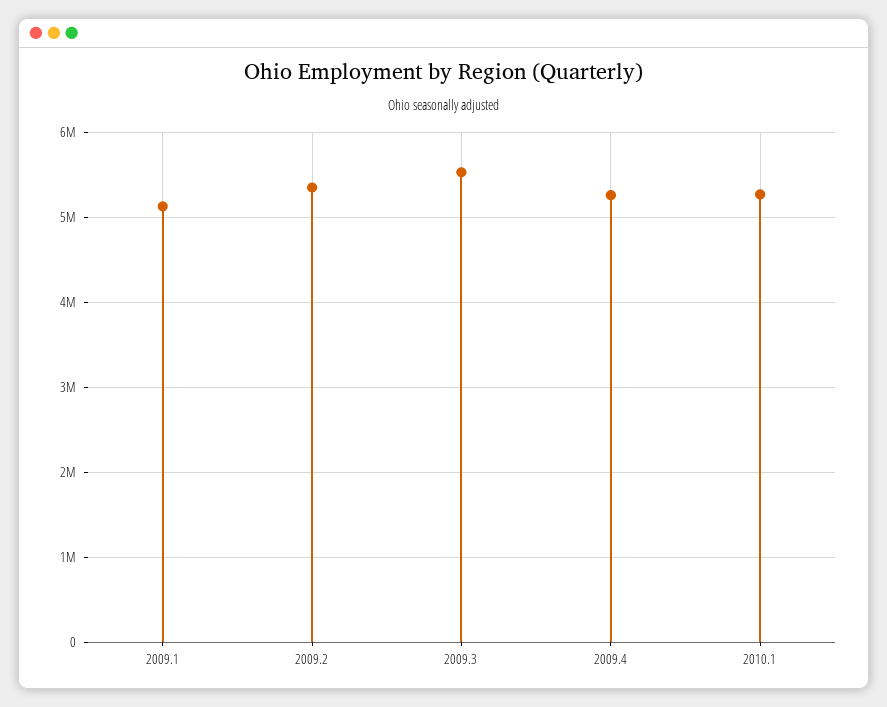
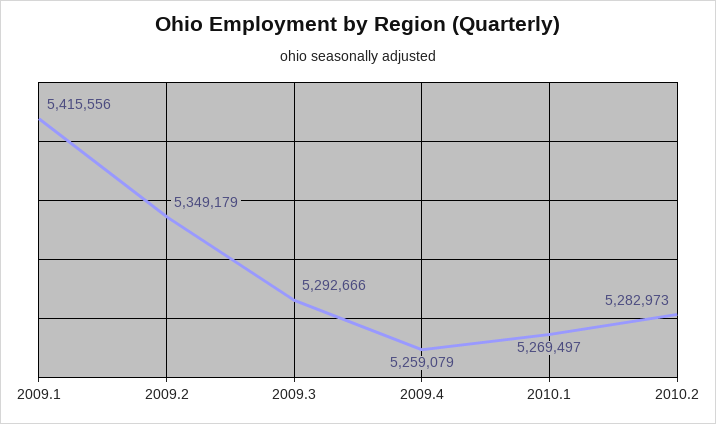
2009.1: 5100000 -> 5415556
2009.3: 5500000 -> 5292666
2010.2: none -> 5282973

